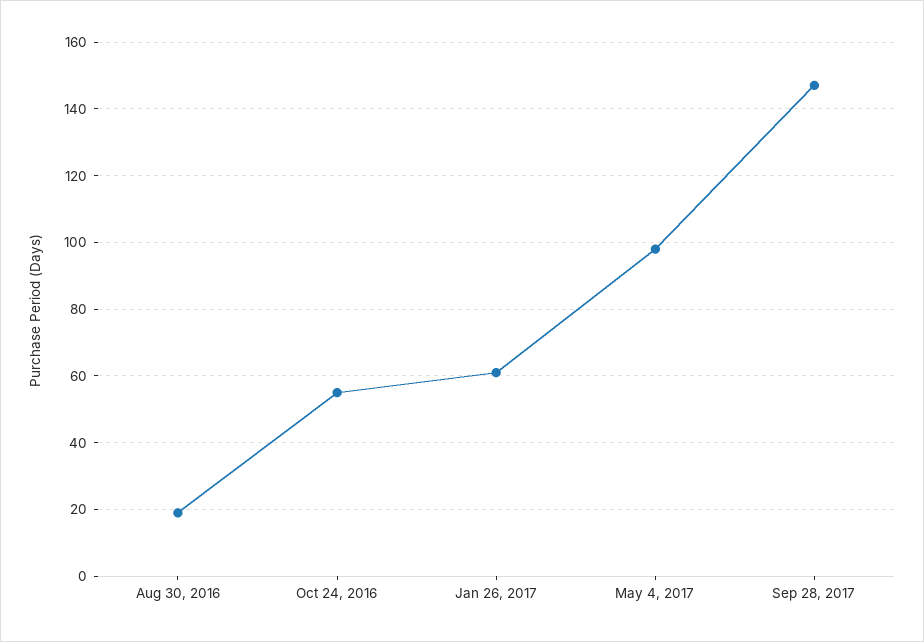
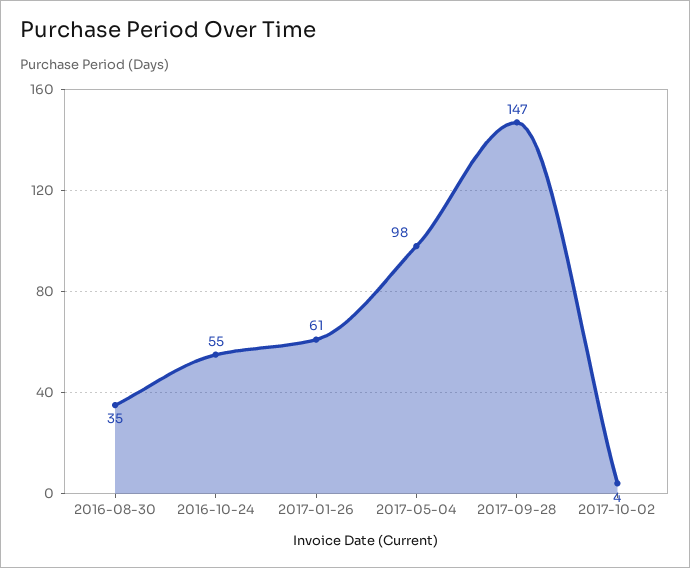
Aug 30, 2016: 20 -> 35
2017-10-02: none -> 4

